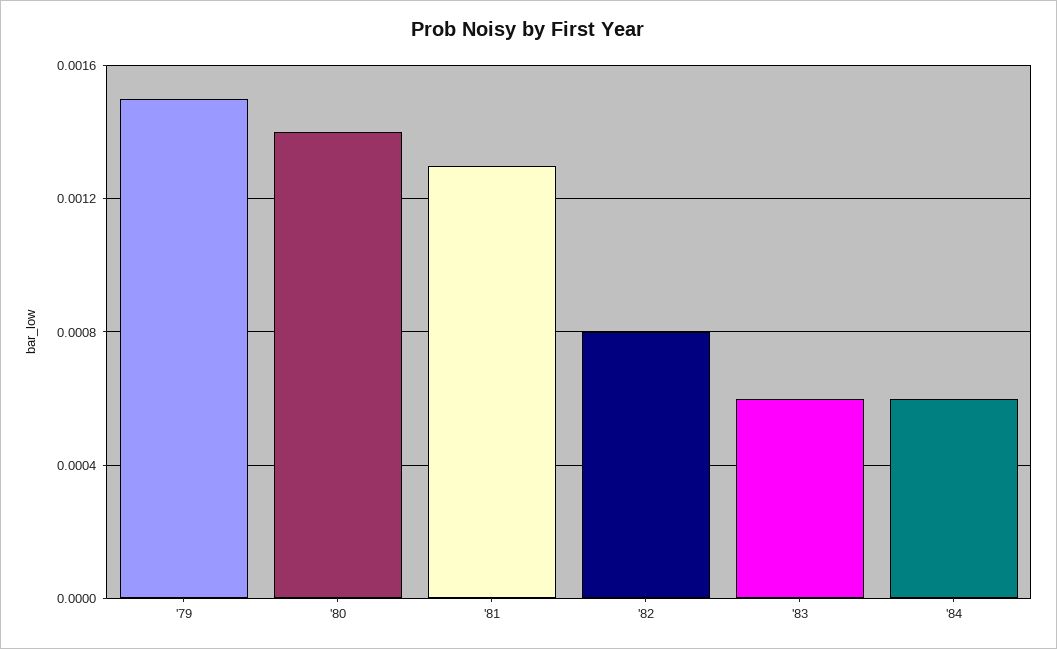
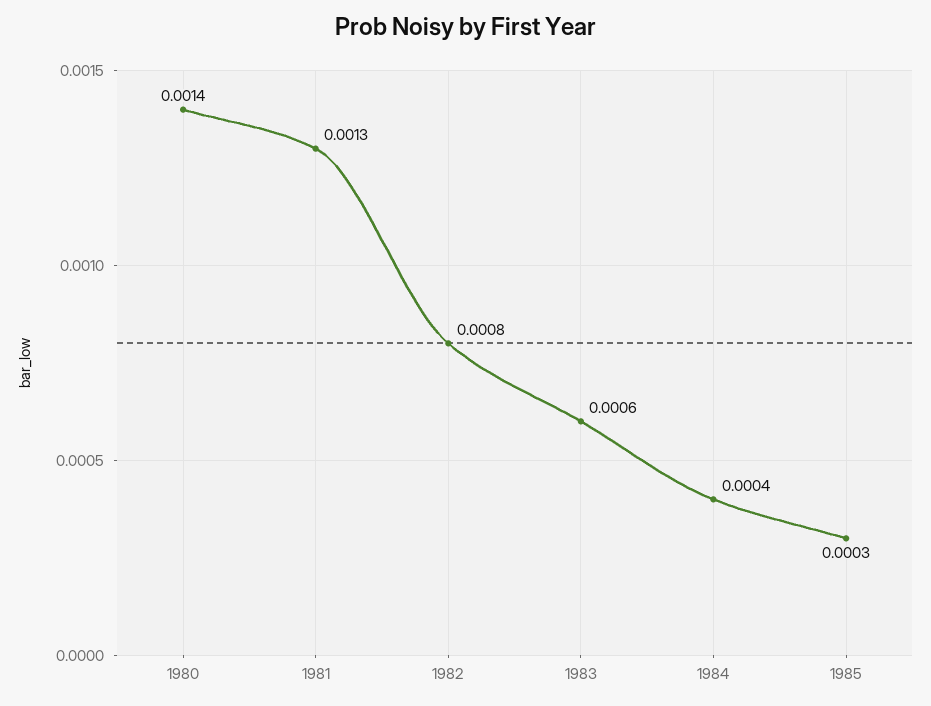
'79: 0.0015 -> none
'84: 0.0006 -> 0.0004
1985: none -> 0.0003

